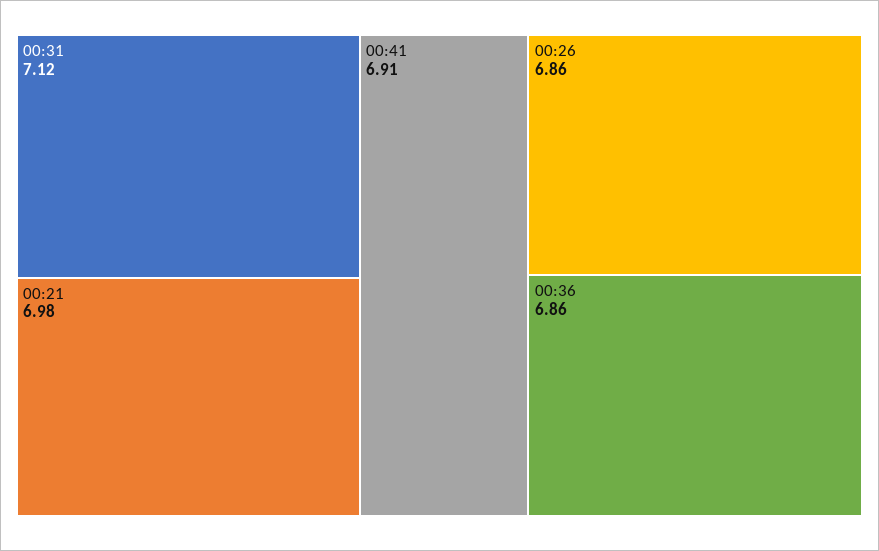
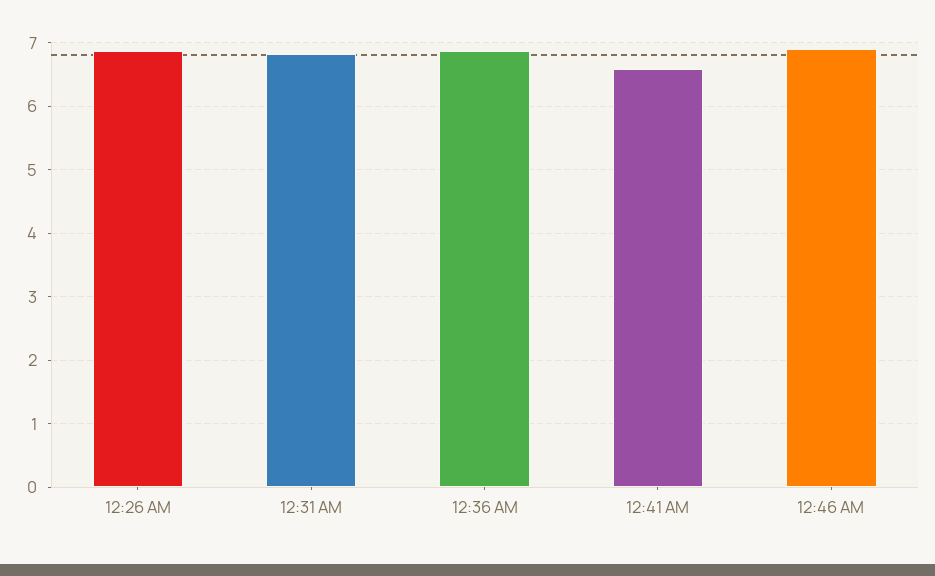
00:31: 7.12 -> 6.8
00:21: 6.98 -> none
00:41: 6.91 -> 6.6
12:46 AM: none -> 6.9

